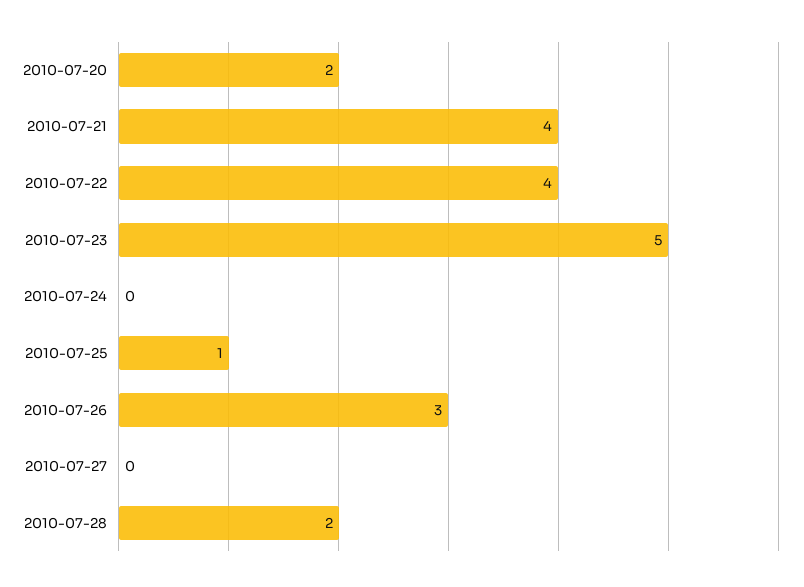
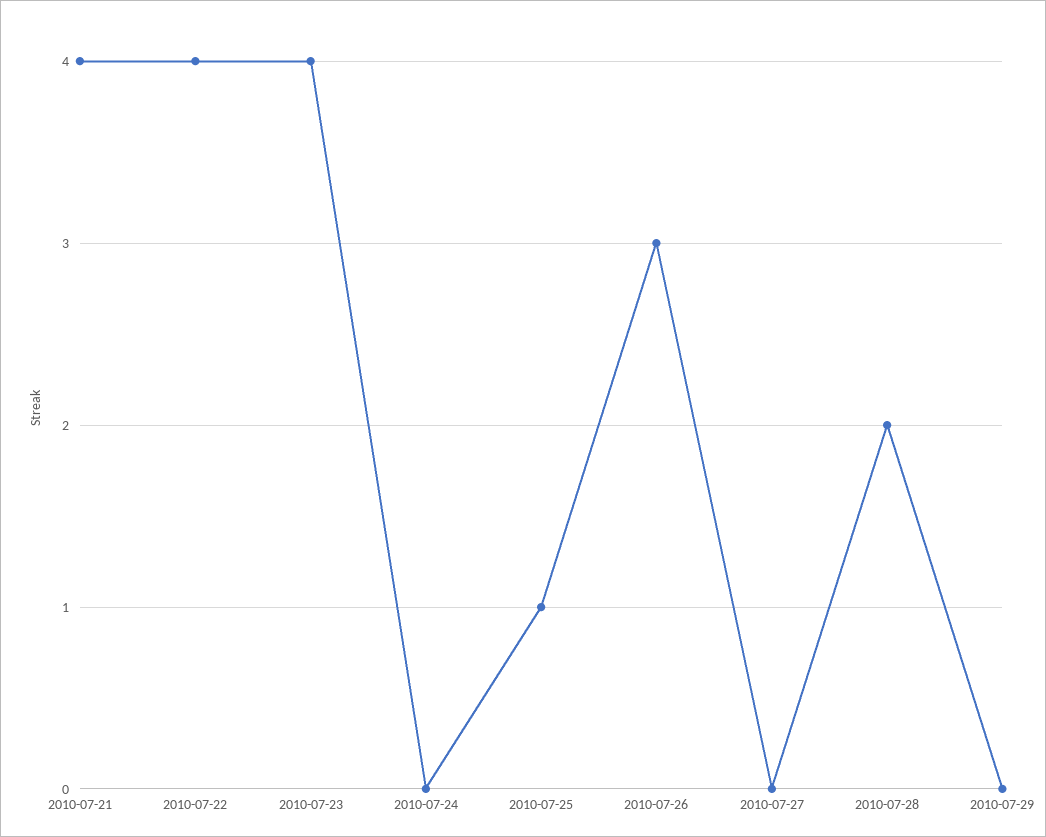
2010-07-20: 2 -> none
2010-07-23: 5 -> 4
2010-07-29: none -> 0

